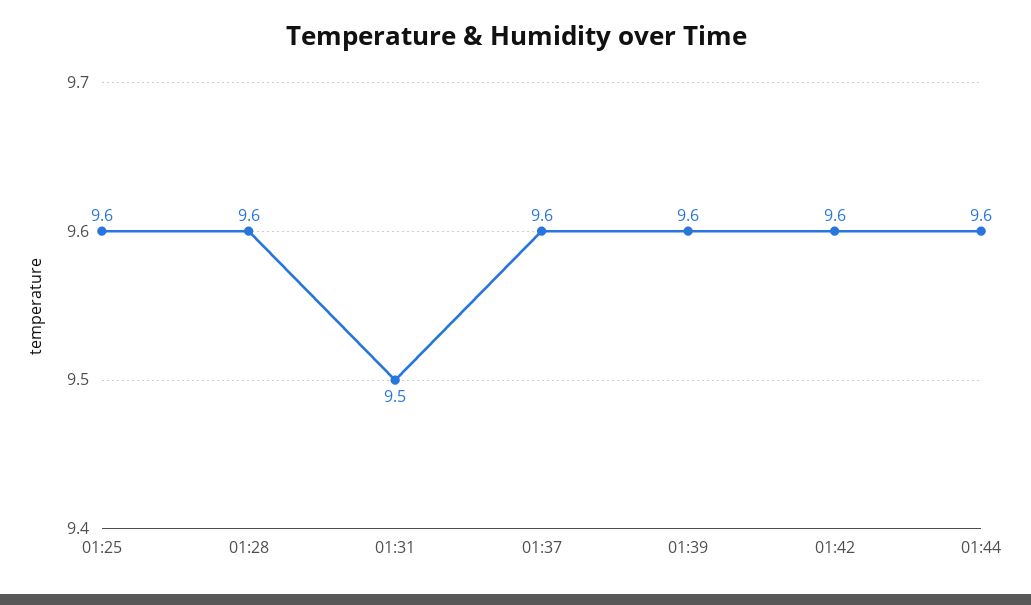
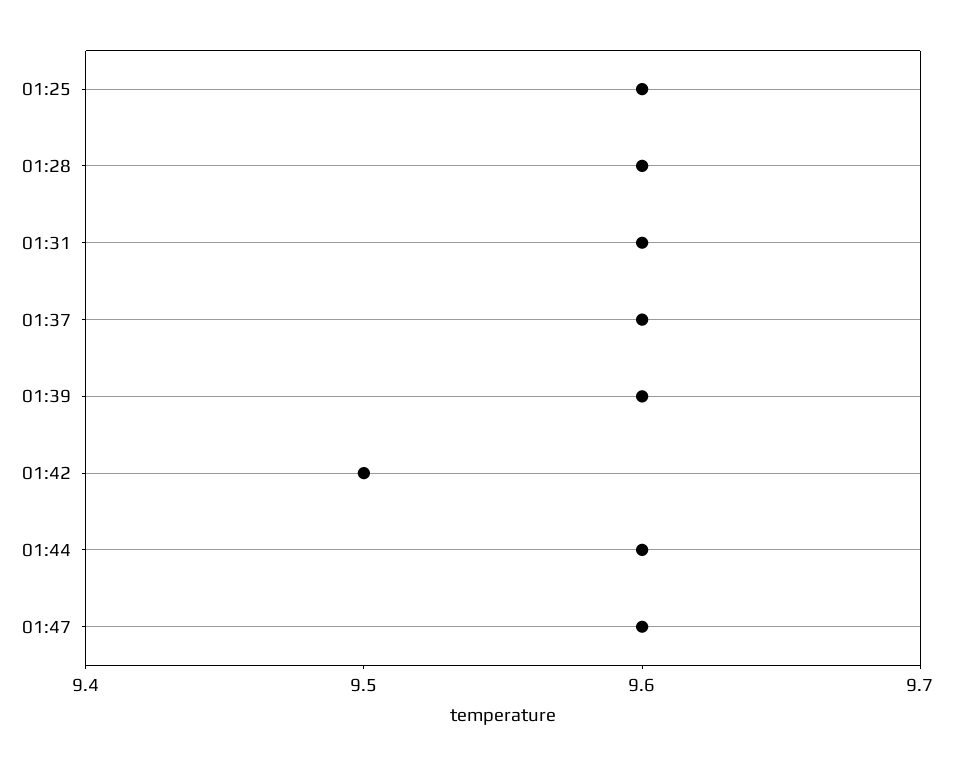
01:31: 9.5 -> 9.6
01:42: 9.6 -> 9.5
01:47: none -> 9.6

